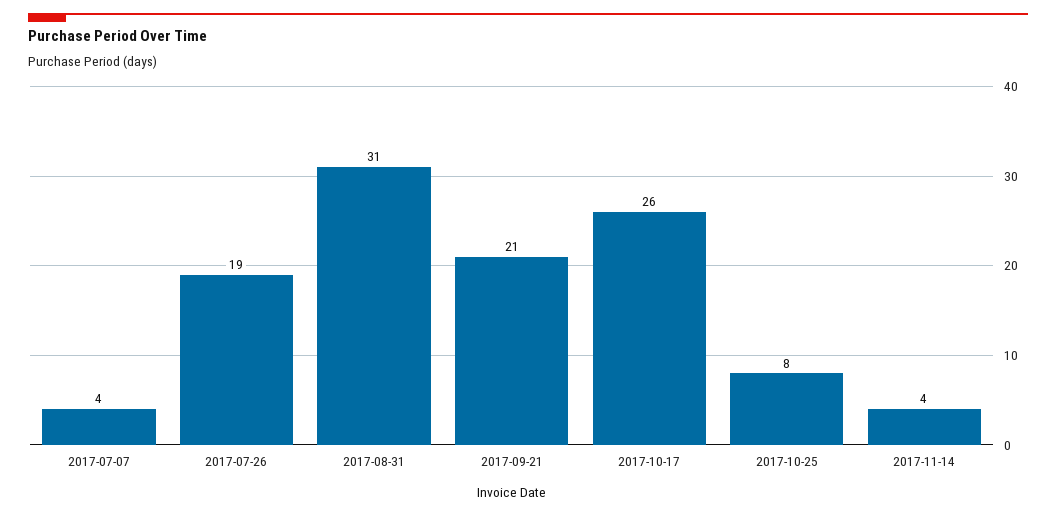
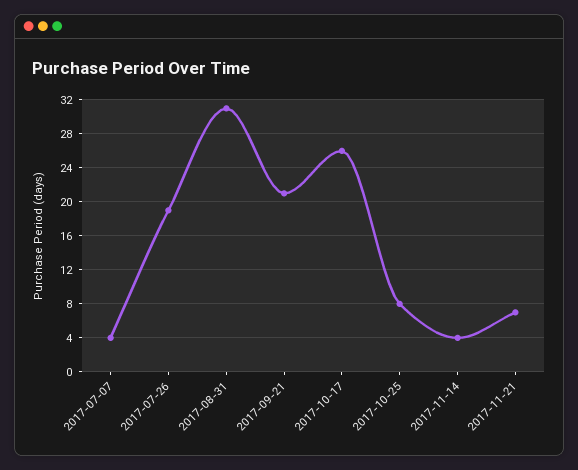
2017-11-21: none -> 7

